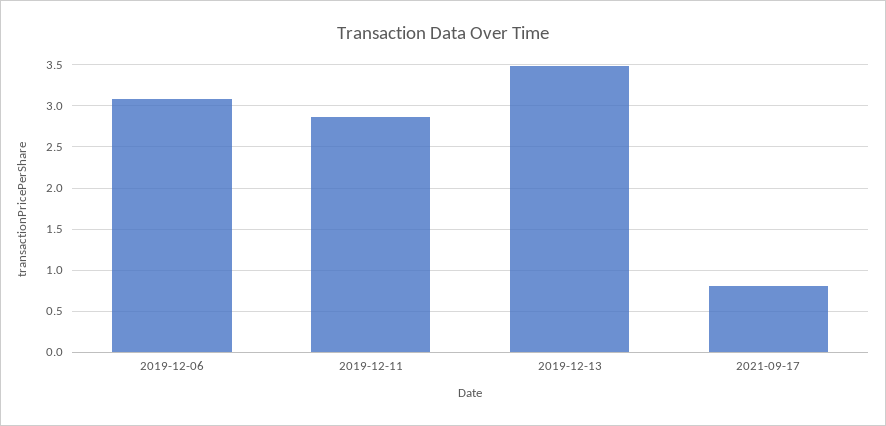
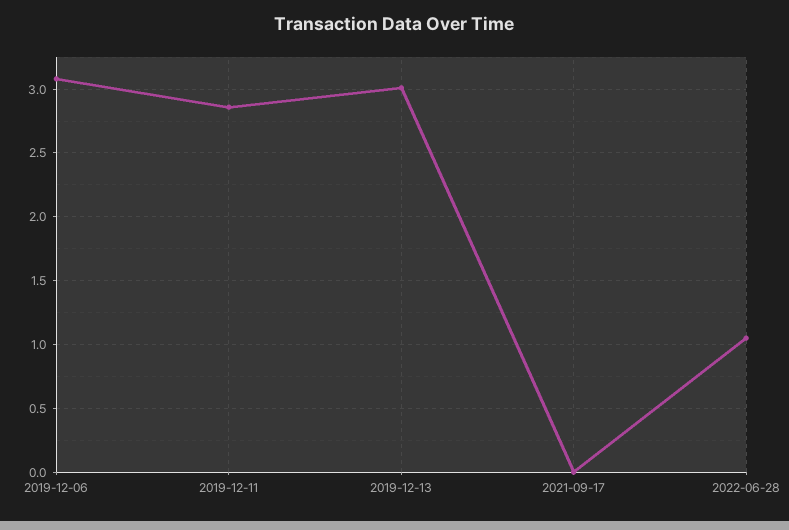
2019-12-13: 3.5 -> 3
2021-09-17: 0.8 -> 0
2022-06-28: none -> 1.05

